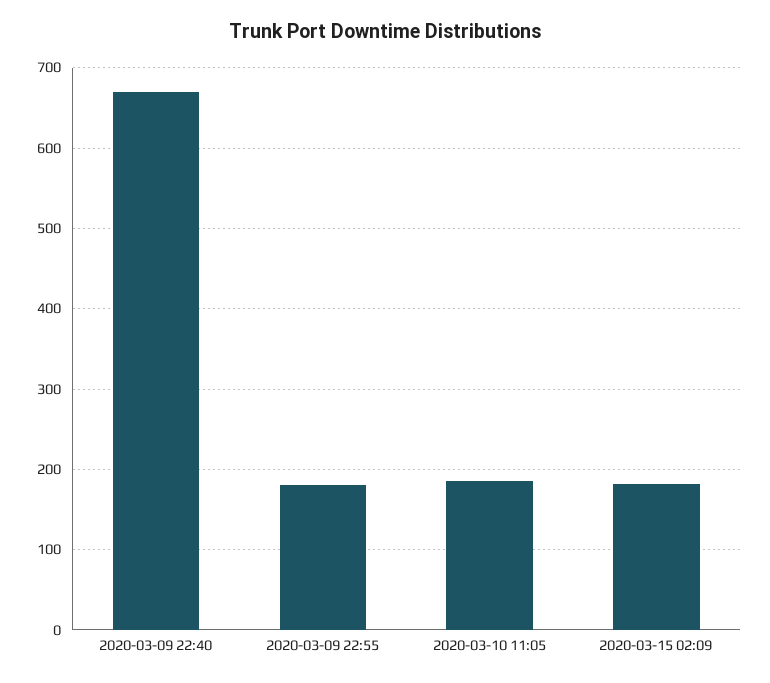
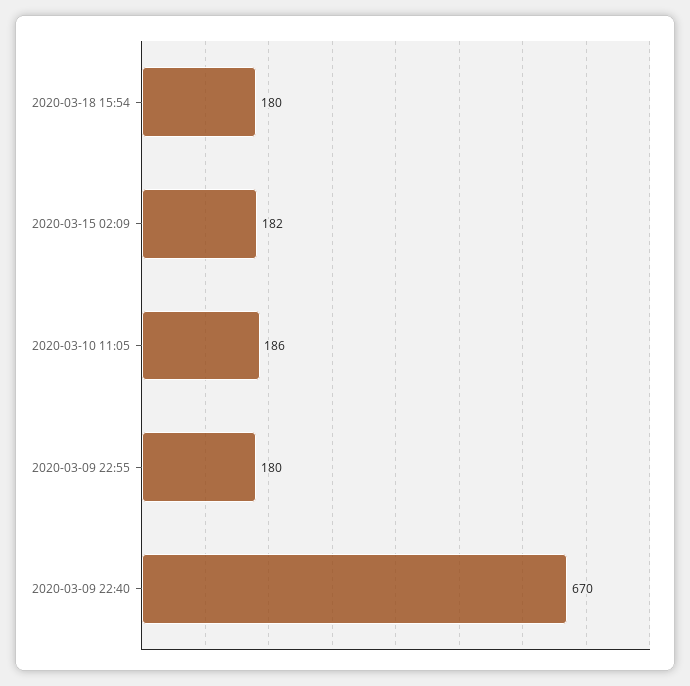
2020-03-18 15:54: none -> 180

